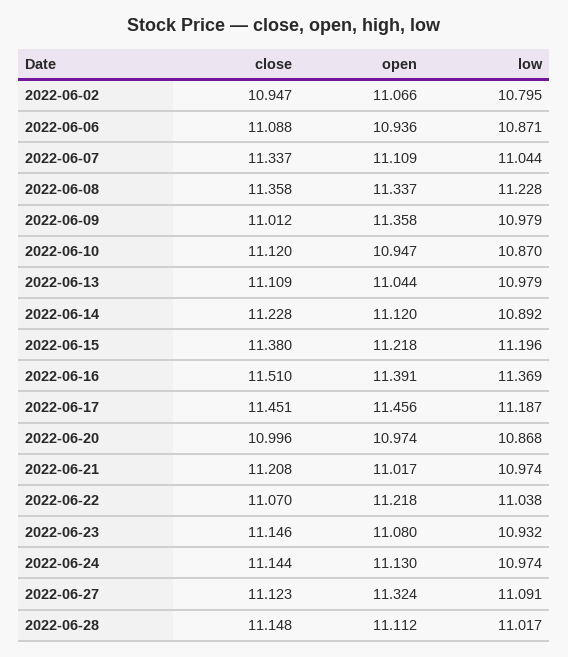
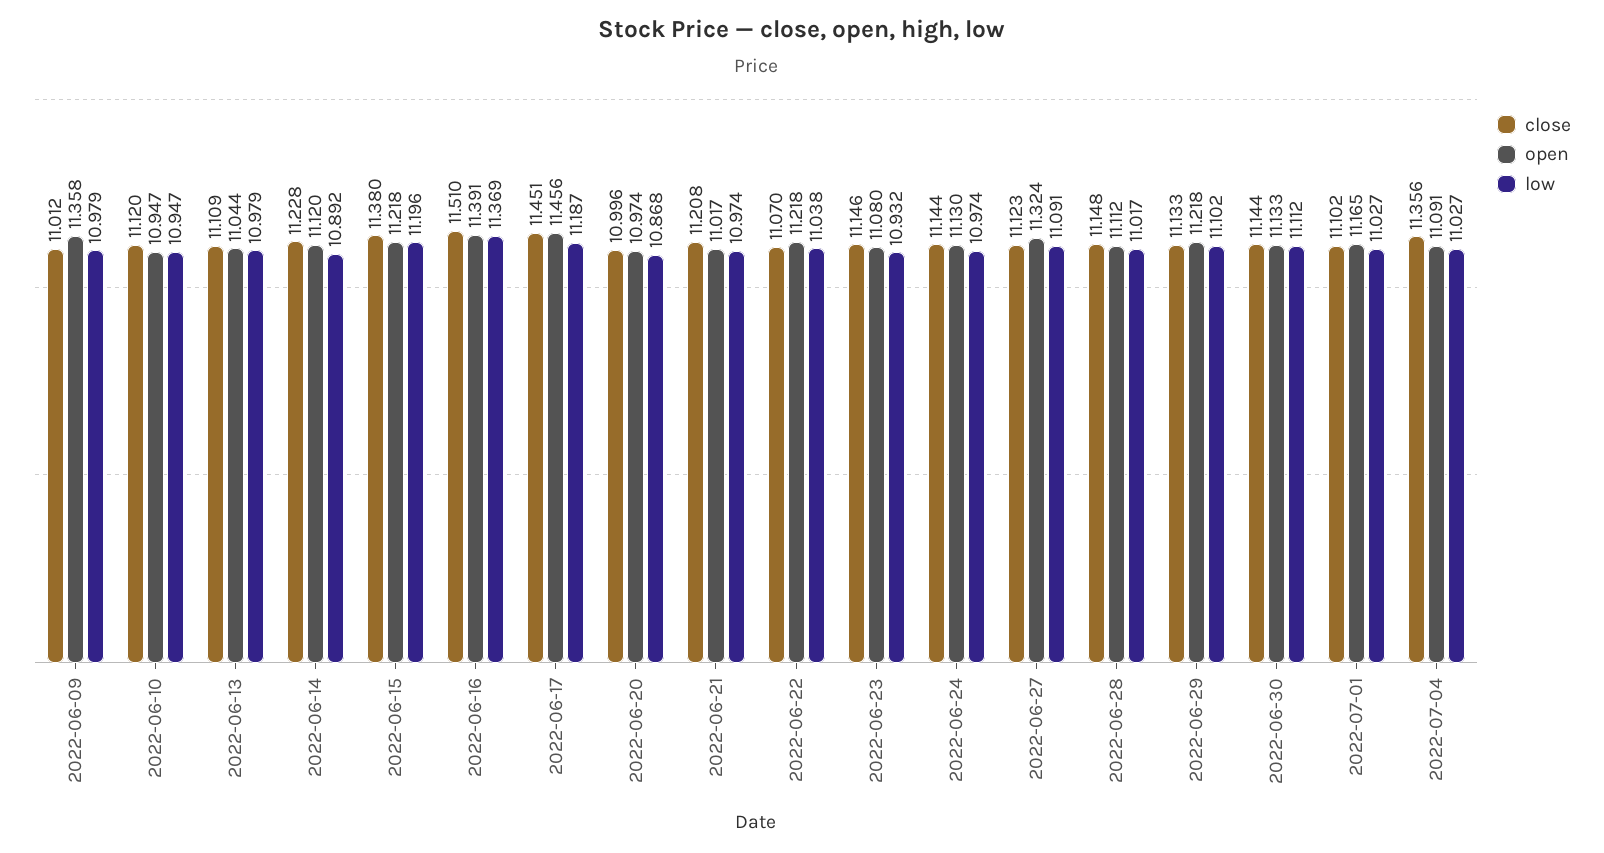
close, 2022-06-02: 10.947 -> none
open, 2022-06-02: 11.066 -> none
low, 2022-06-02: 10.795 -> none
close, 2022-06-06: 11.088 -> none
open, 2022-06-06: 10.936 -> none
low, 2022-06-06: 10.871 -> none
close, 2022-06-07: 11.337 -> none
open, 2022-06-07: 11.109 -> none
low, 2022-06-07: 11.044 -> none
close, 2022-06-08: 11.358 -> none
open, 2022-06-08: 11.337 -> none
low, 2022-06-08: 11.228 -> none
low, 2022-06-10: 10.87 -> 10.947
close, 2022-06-29: none -> 11.133
open, 2022-06-29: none -> 11.218
low, 2022-06-29: none -> 11.102
close, 2022-06-30: none -> 11.144
open, 2022-06-30: none -> 11.133
low, 2022-06-30: none -> 11.112
close, 2022-07-01: none -> 11.102
open, 2022-07-01: none -> 11.165
low, 2022-07-01: none -> 11.027
close, 2022-07-04: none -> 11.356
open, 2022-07-04: none -> 11.091
low, 2022-07-04: none -> 11.027

